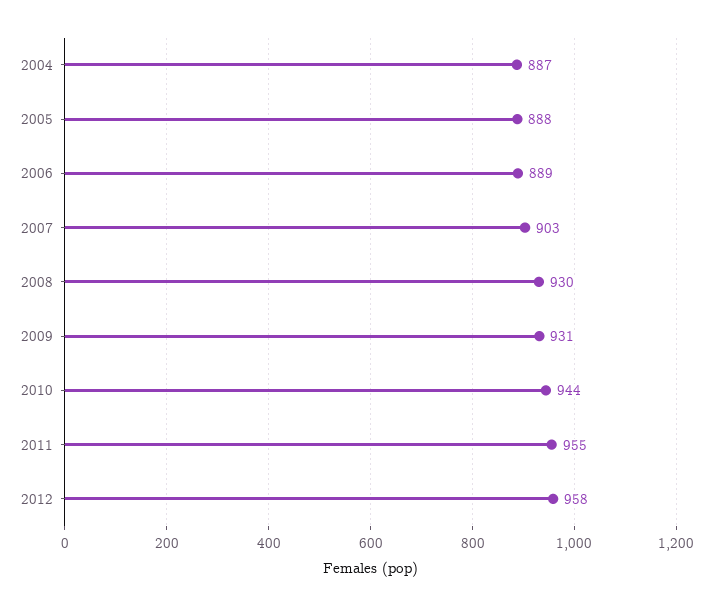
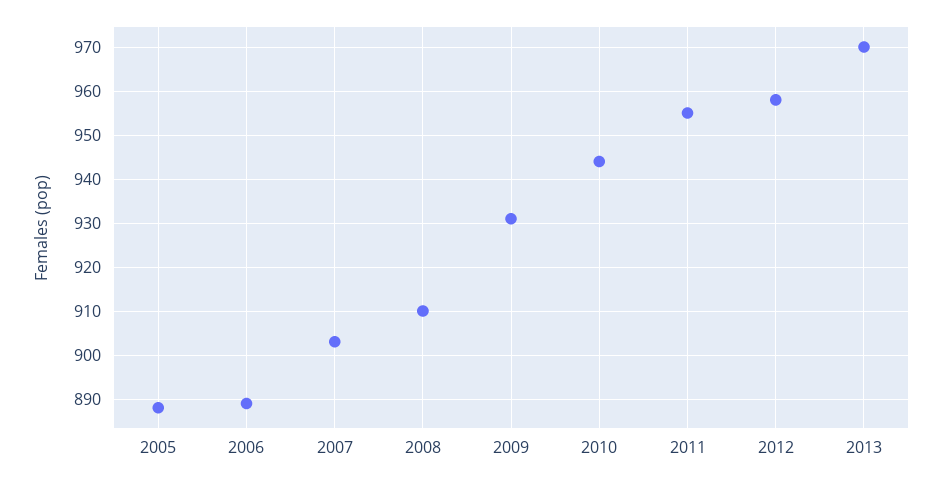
2004: 887 -> none
2008: 930 -> 910
2013: none -> 970

